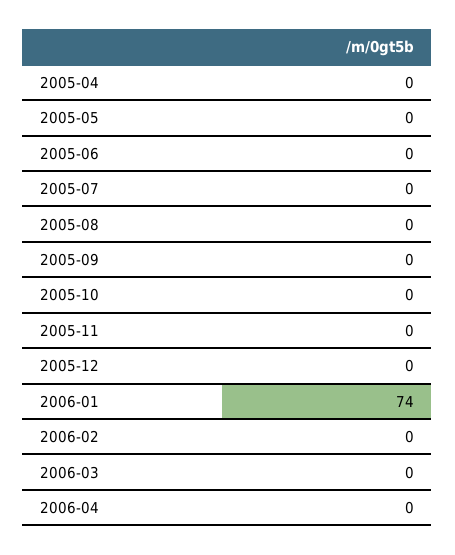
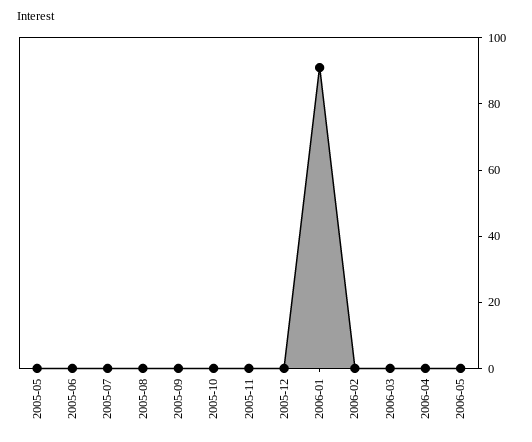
2005-04: 0 -> none
2006-01: 74 -> 90
2006-05: none -> 0

